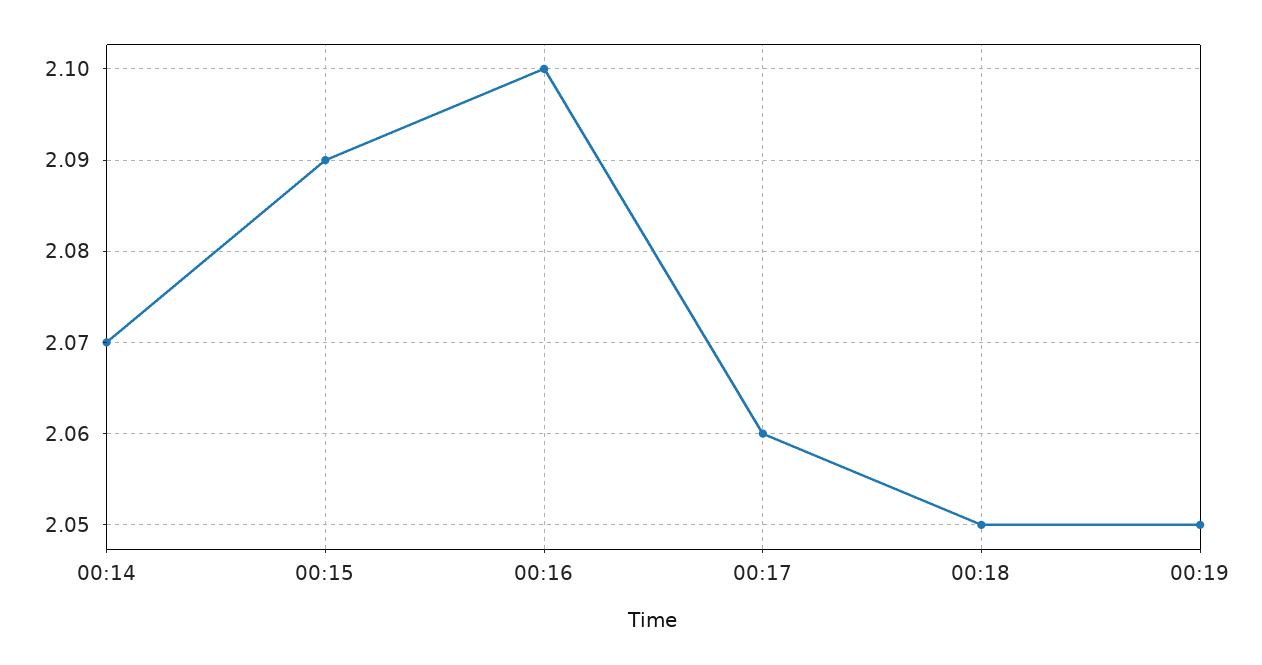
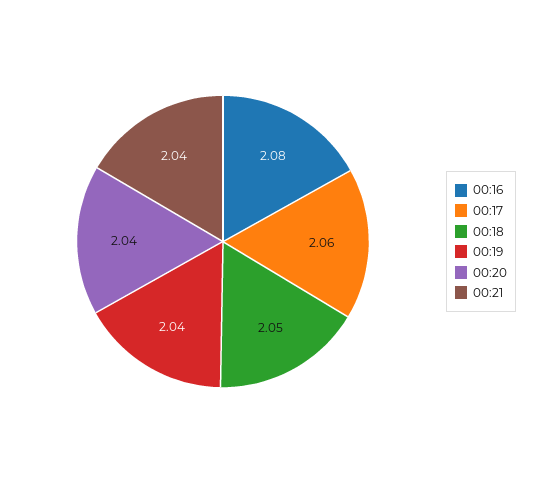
00:14: 2.07 -> none
00:15: 2.09 -> none
00:16: 2.1 -> 2.08
00:19: 2.05 -> 2.04
00:20: none -> 2.04
00:21: none -> 2.04

